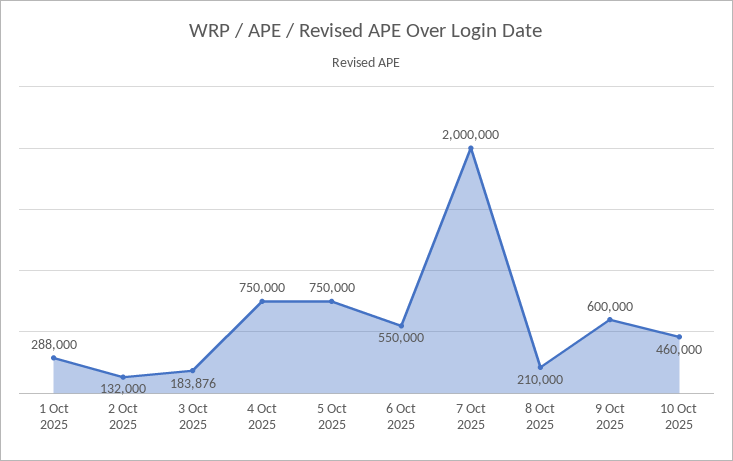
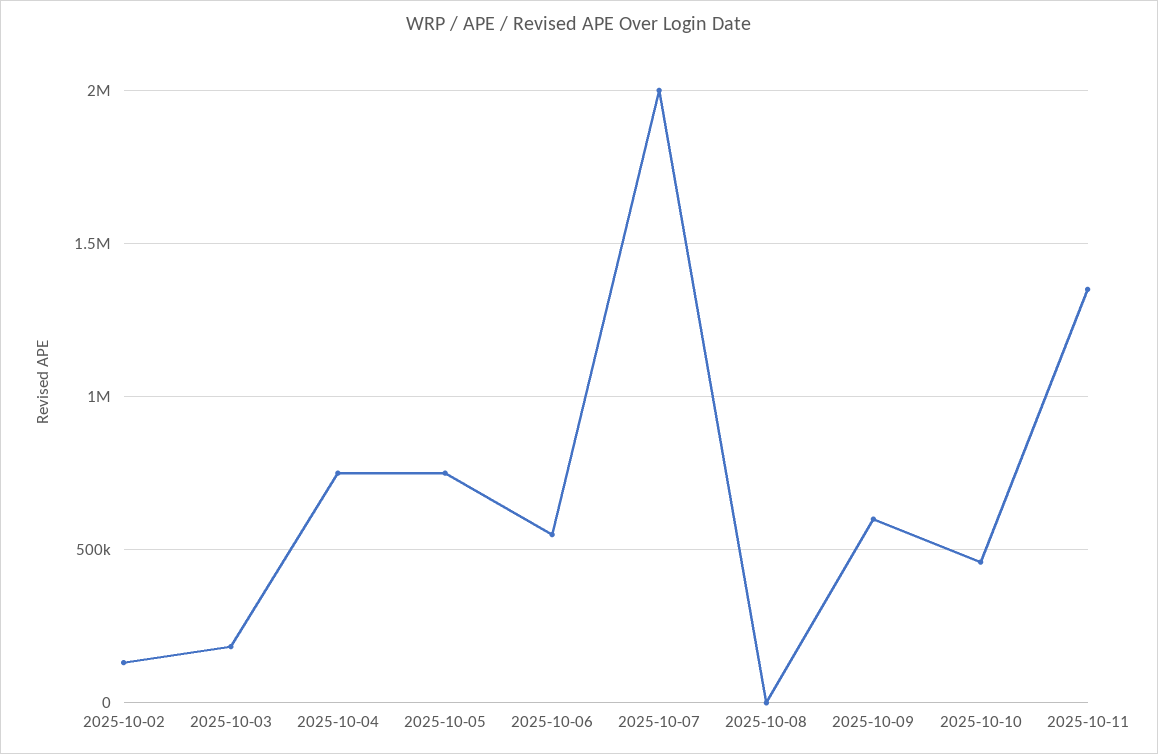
1 Oct 2025: 288000 -> none
8 Oct 2025: 210000 -> 0
2025-10-11: none -> 1350000

